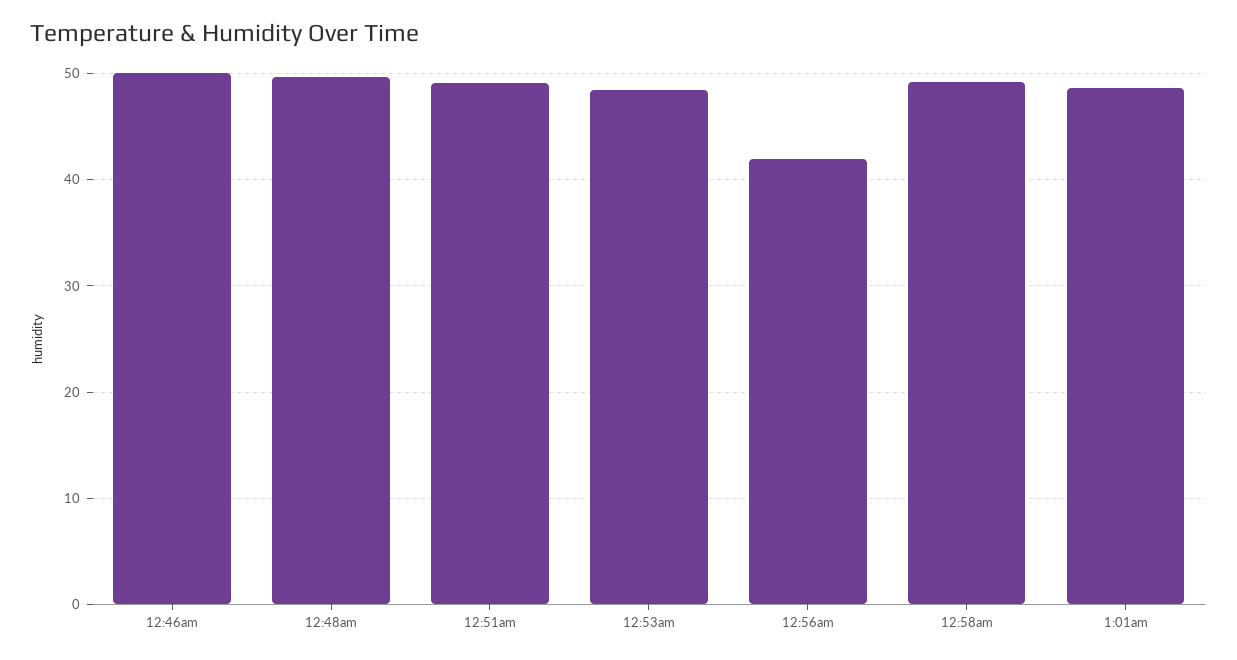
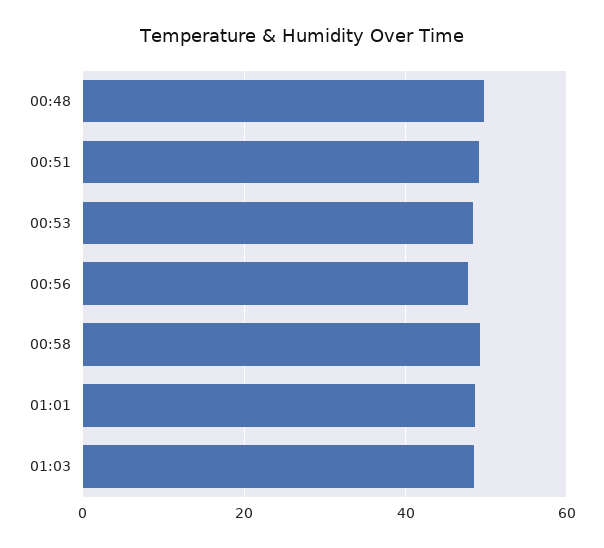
12:46am: 50 -> none
12:56am: 42 -> 48
01:03: none -> 48

